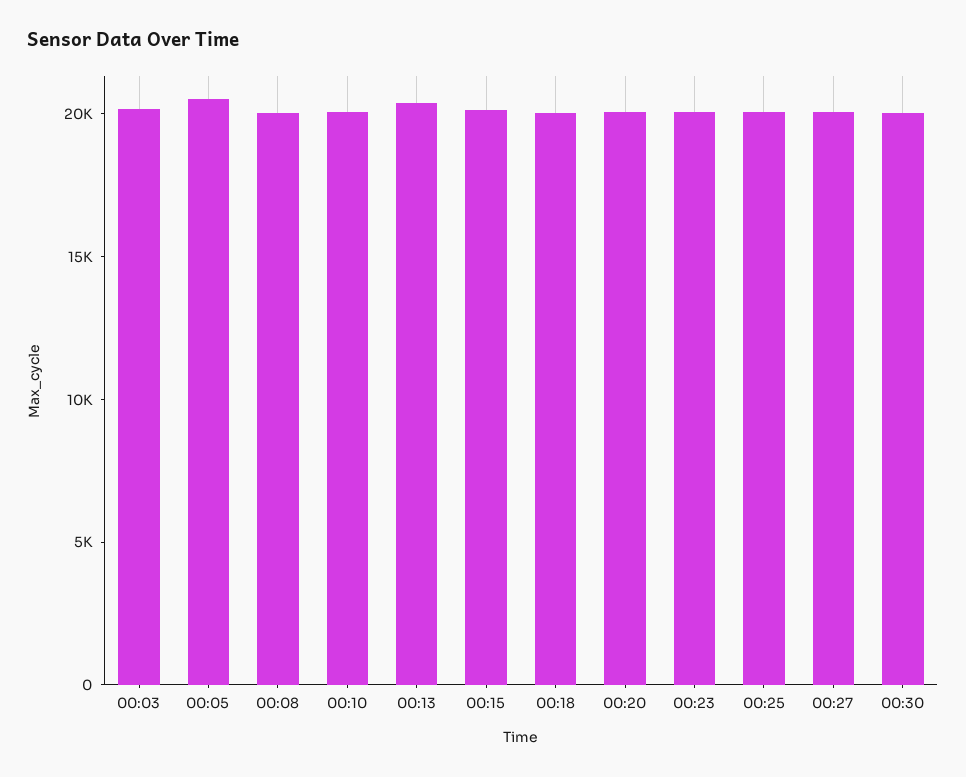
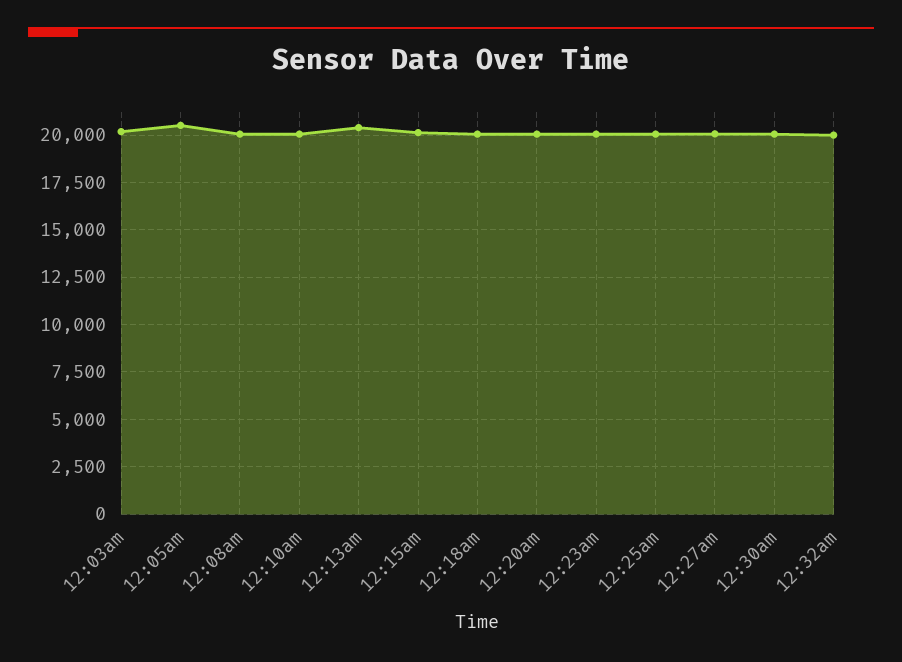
12:32am: none -> 20000

